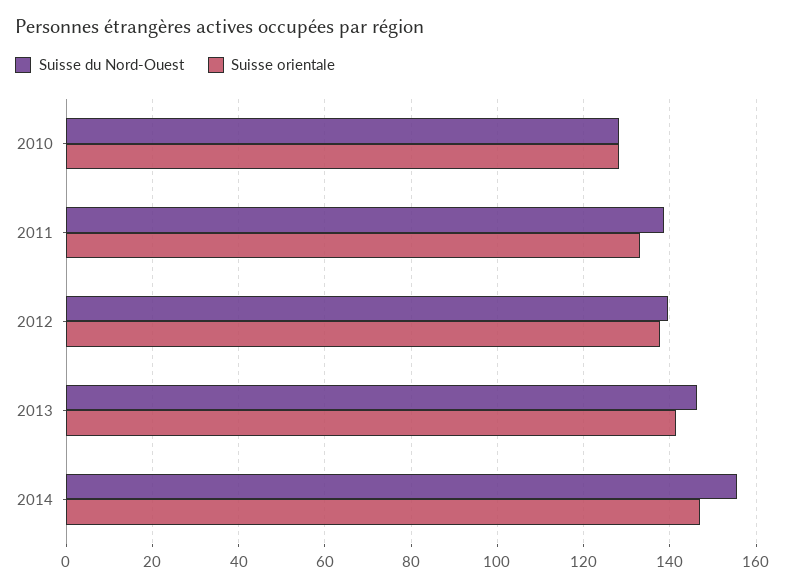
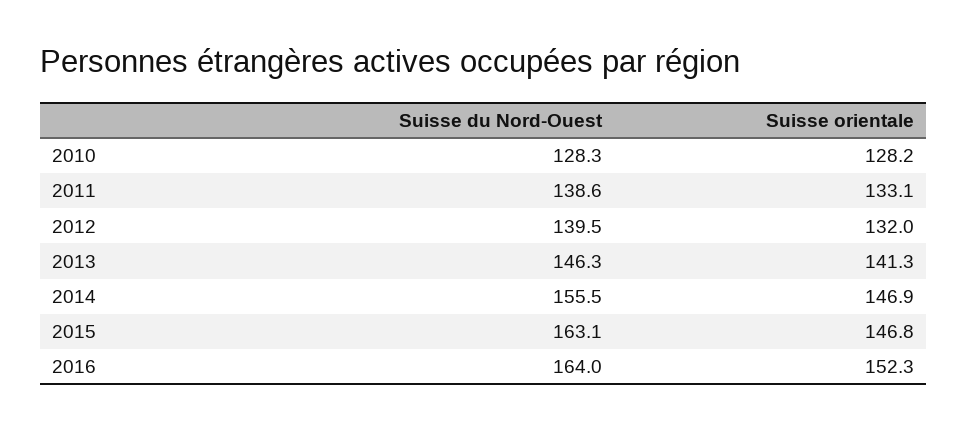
Suisse orientale, 2012: 138 -> 132
Suisse du Nord-Ouest, 2015: none -> 163.1
Suisse orientale, 2015: none -> 146.8
Suisse du Nord-Ouest, 2016: none -> 164
Suisse orientale, 2016: none -> 152.3

